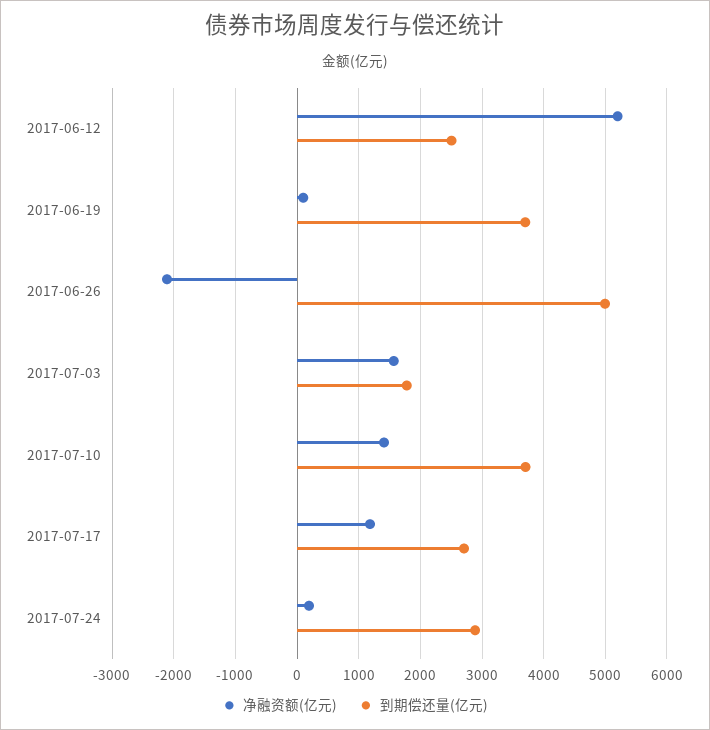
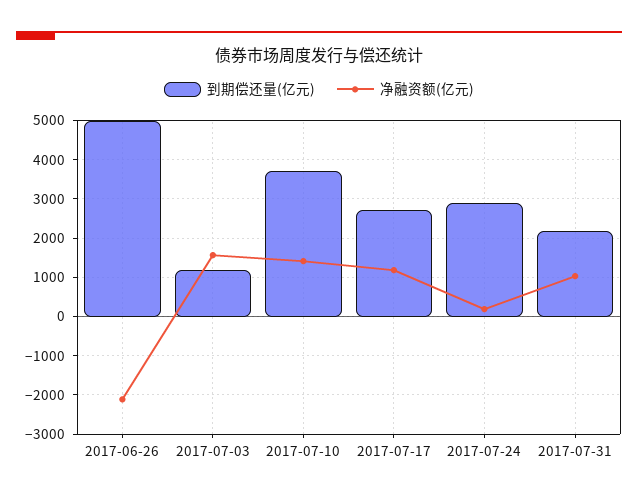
净融资额(亿元), 2017-06-12: 5200 -> none
到期偿还量(亿元), 2017-06-12: 2500 -> none
净融资额(亿元), 2017-06-19: 100 -> none
到期偿还量(亿元), 2017-06-19: 3700 -> none
到期偿还量(亿元), 2017-07-03: 1800 -> 1200
到期偿还量(亿元), 2017-07-31: none -> 2200
净融资额(亿元), 2017-07-31: none -> 1000

